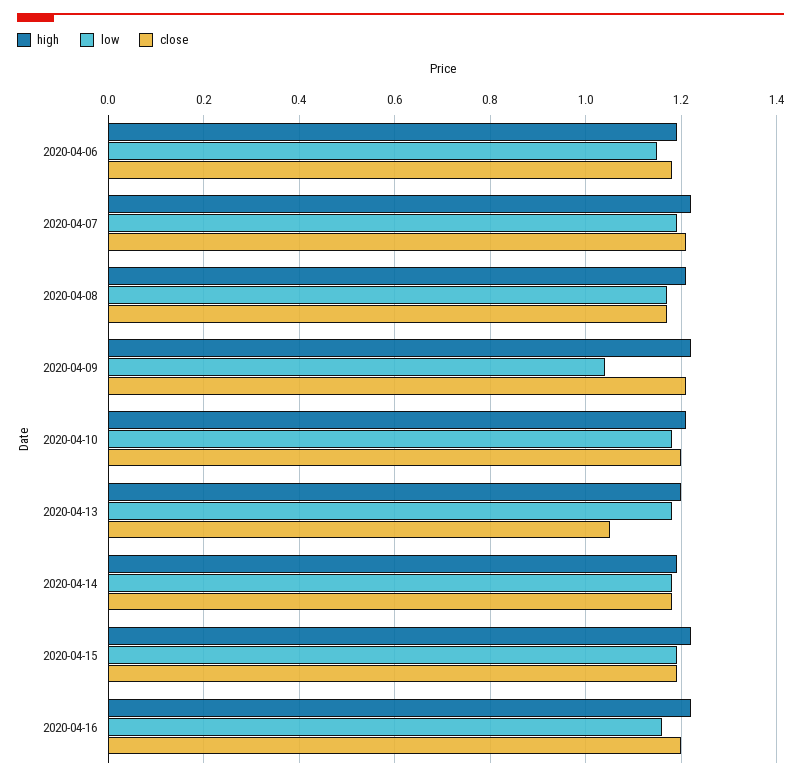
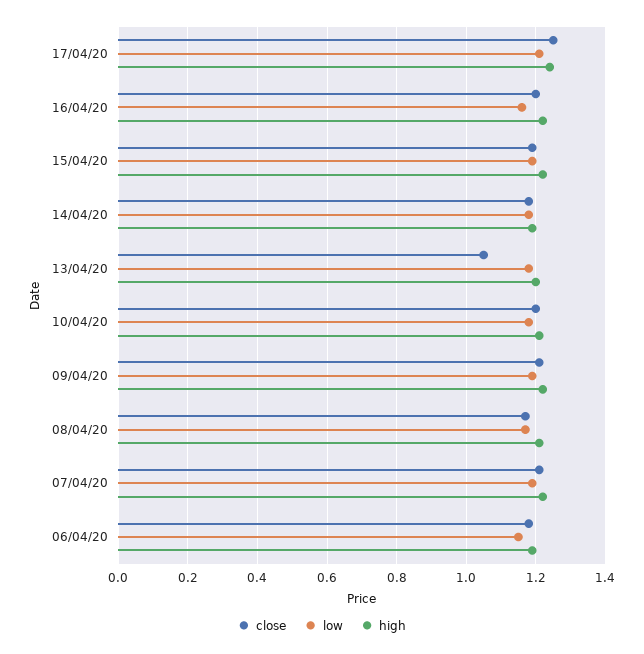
low, 2020-04-09: 1.05 -> 1.2
close, 17/04/20: none -> 1.25
low, 17/04/20: none -> 1.2
high, 17/04/20: none -> 1.25

